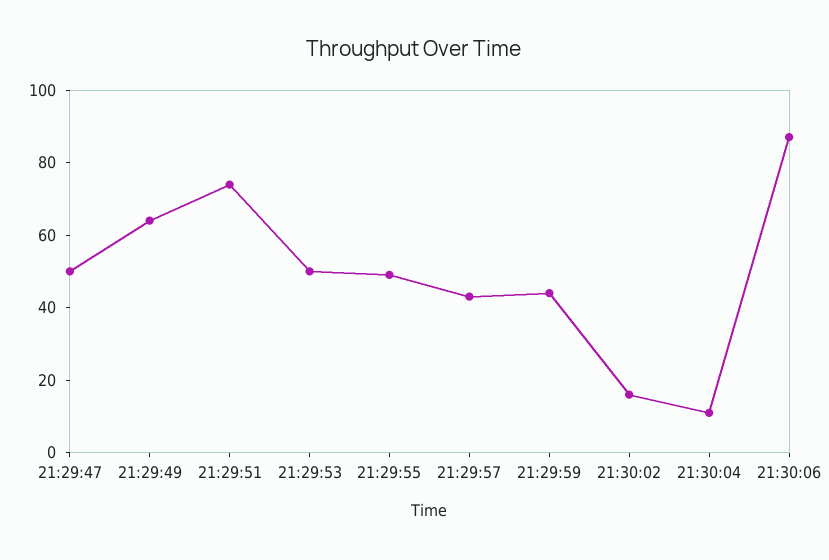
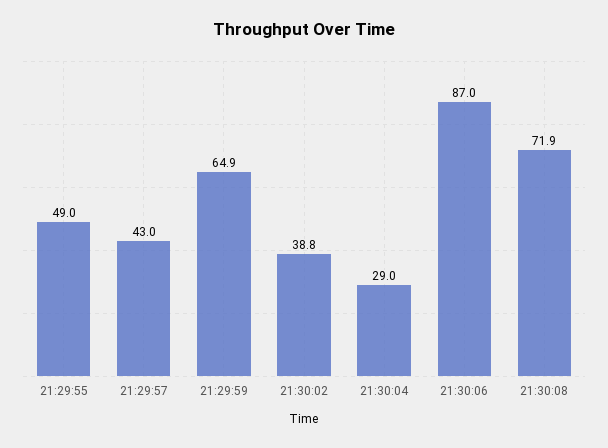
21:29:47: 50 -> none
21:29:49: 65 -> none
21:29:51: 75 -> none
21:29:53: 50 -> none
21:29:59: 45 -> 64.9
21:30:02: 15 -> 38.8
21:30:04: 10 -> 29
21:30:08: none -> 71.9

